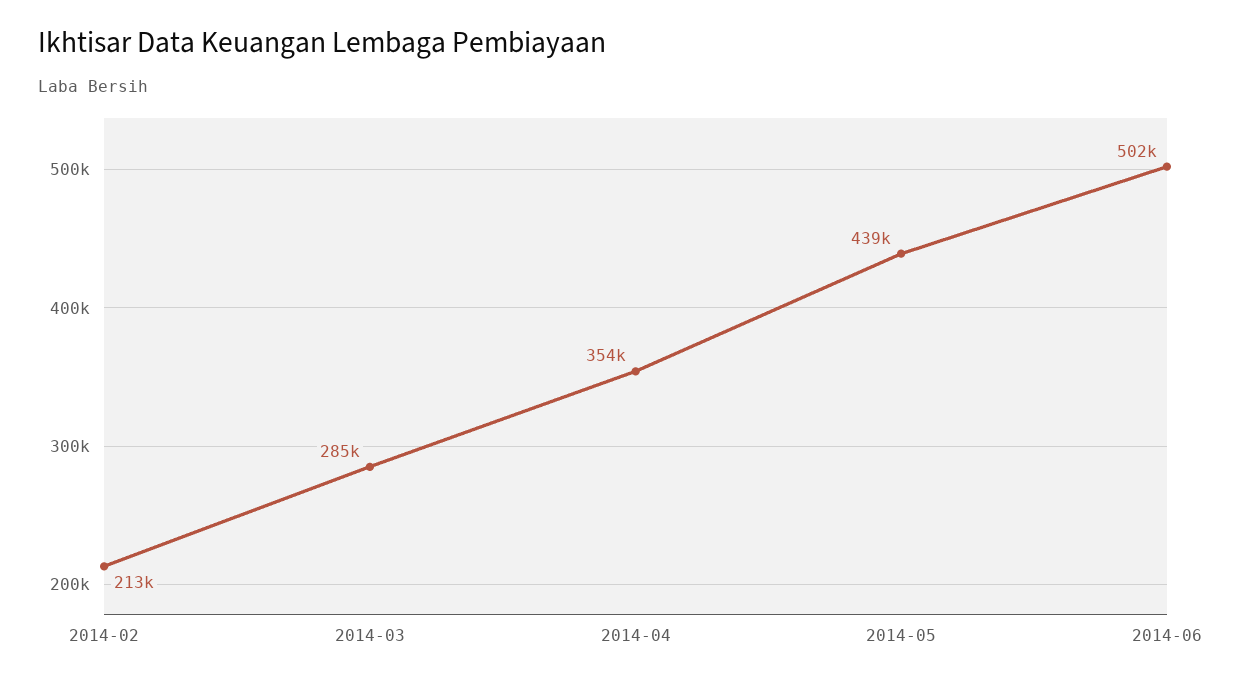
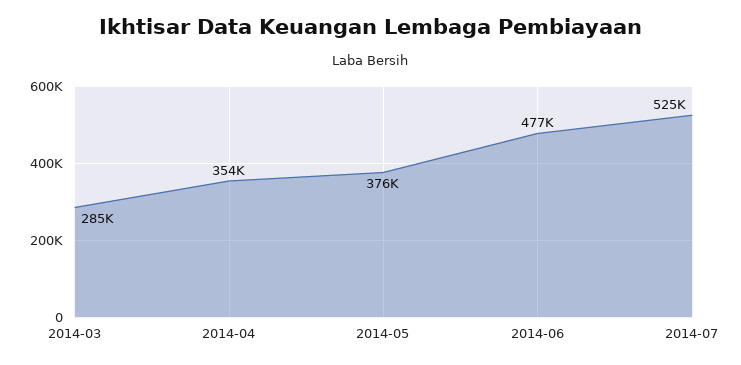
2014-02: 213000 -> none
2014-05: 439000 -> 376000
2014-06: 502000 -> 477000
2014-07: none -> 525000

